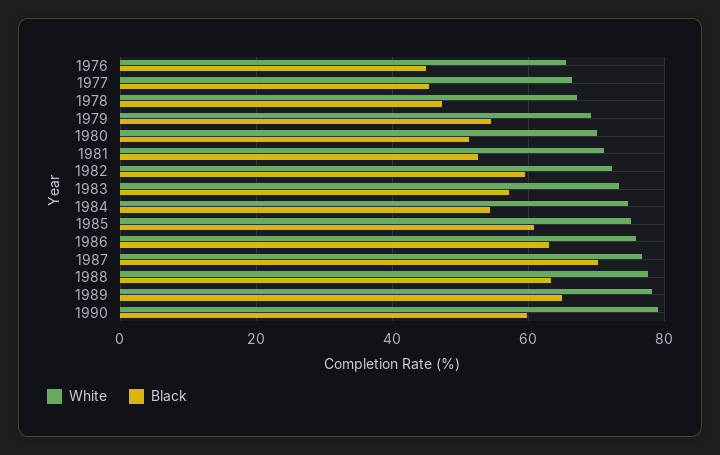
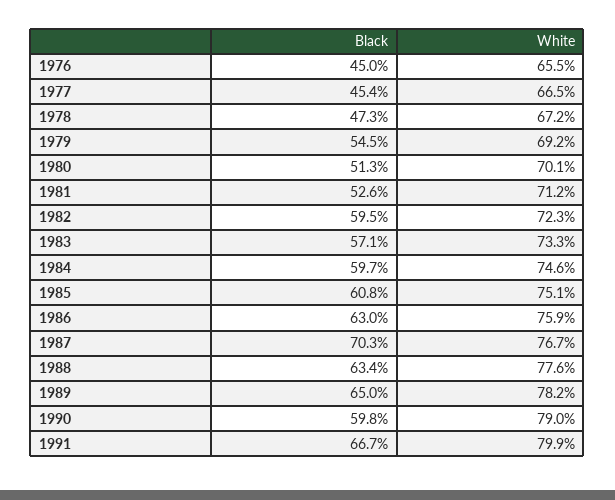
Black, 1984: 54 -> 59.7
Black, 1991: none -> 66.7
White, 1991: none -> 79.9

